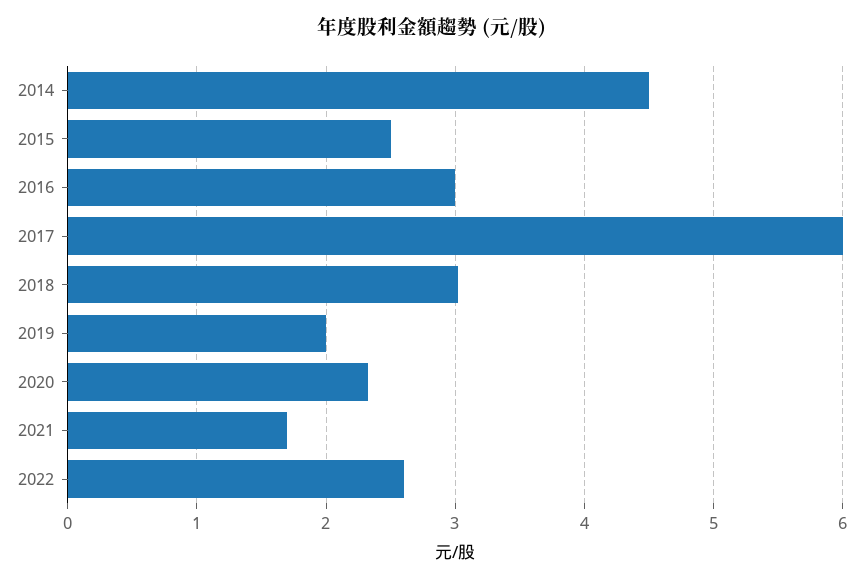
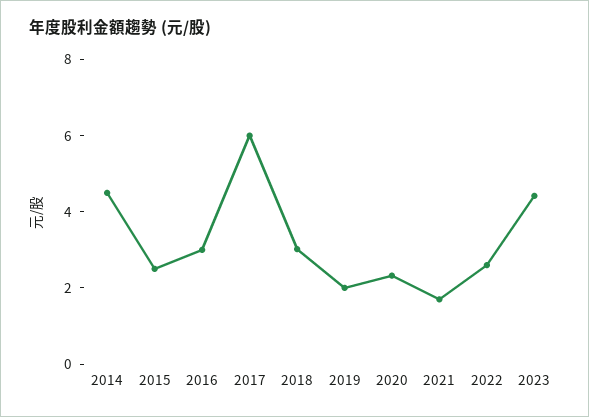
2023: none -> 4.5

